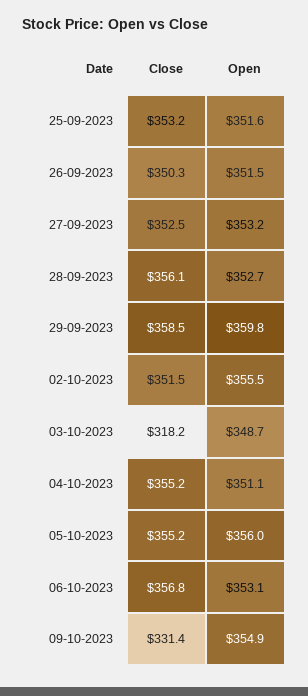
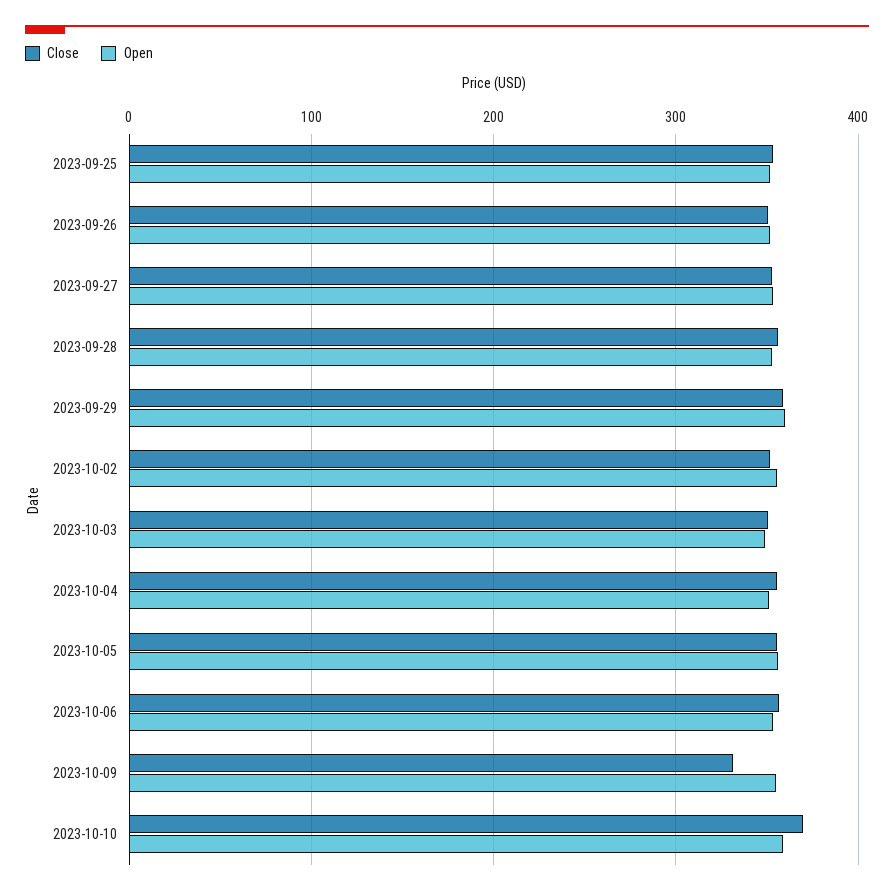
Close, 03-10-2023: 318.2 -> 350
Close, 2023-10-10: none -> 370
Open, 2023-10-10: none -> 360

